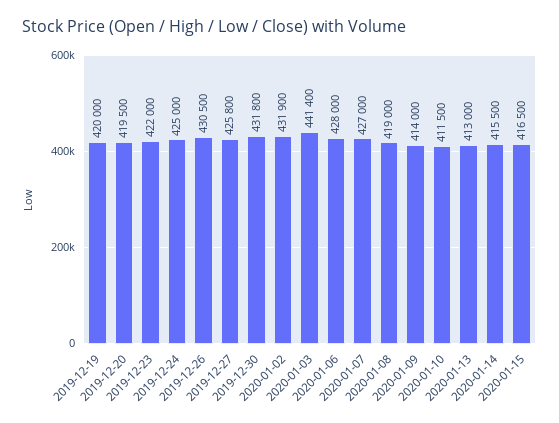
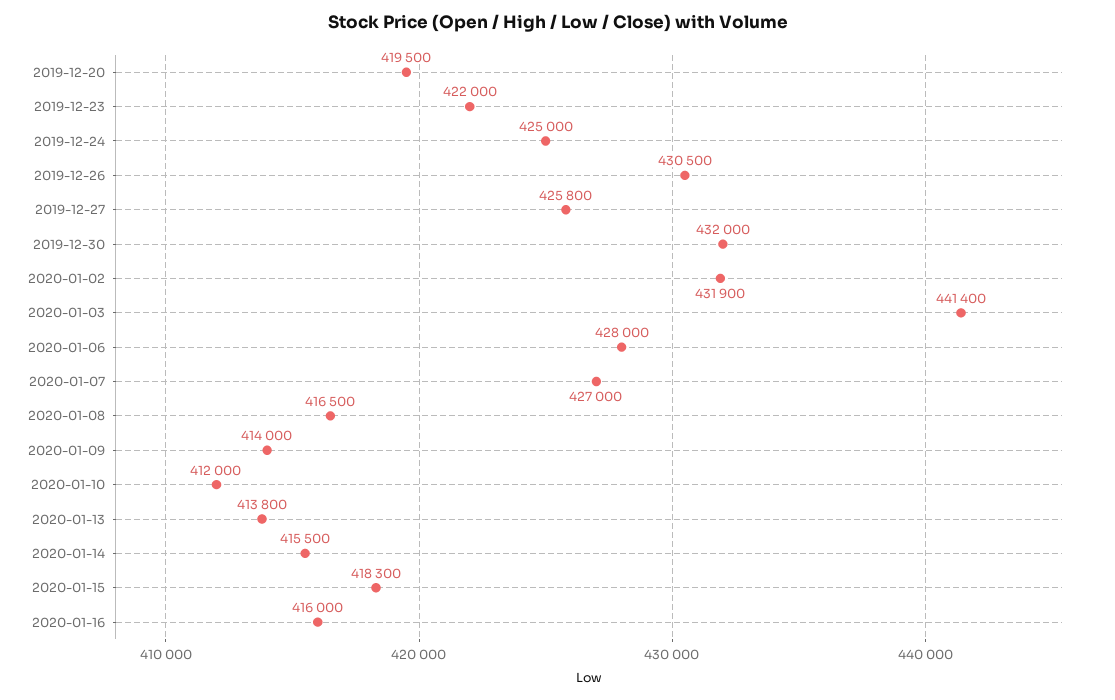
2019-12-19: 420000 -> none
2019-12-30: 431800 -> 432000
2020-01-08: 419000 -> 416500
2020-01-10: 411500 -> 412000
2020-01-13: 413000 -> 413800
2020-01-15: 416500 -> 418300
2020-01-16: none -> 416000

